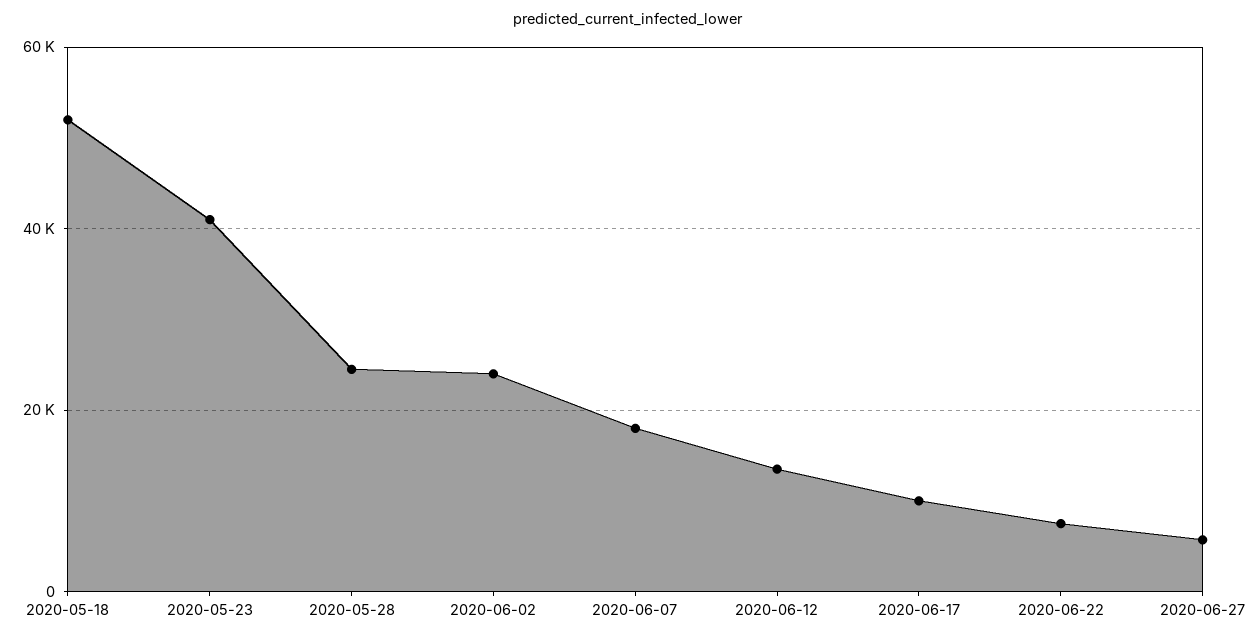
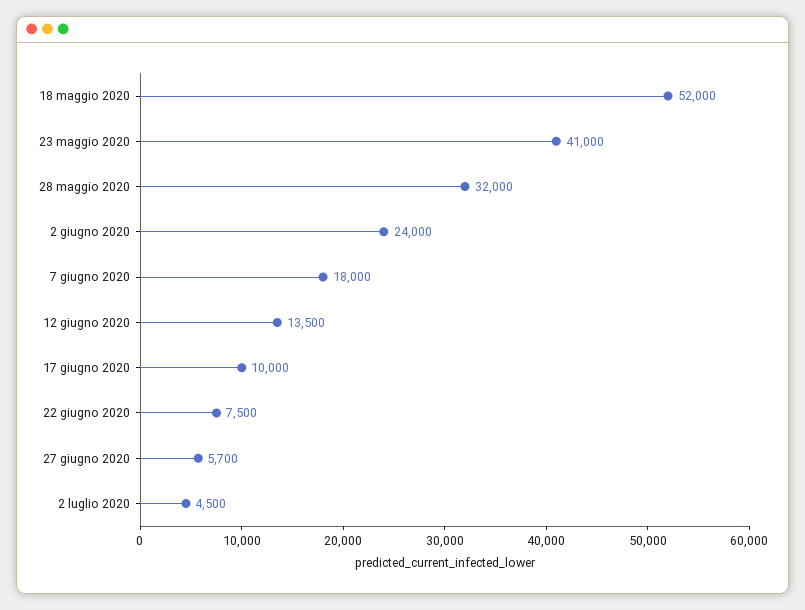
2020-05-28: 24000 -> 32000
2 luglio 2020: none -> 4500

